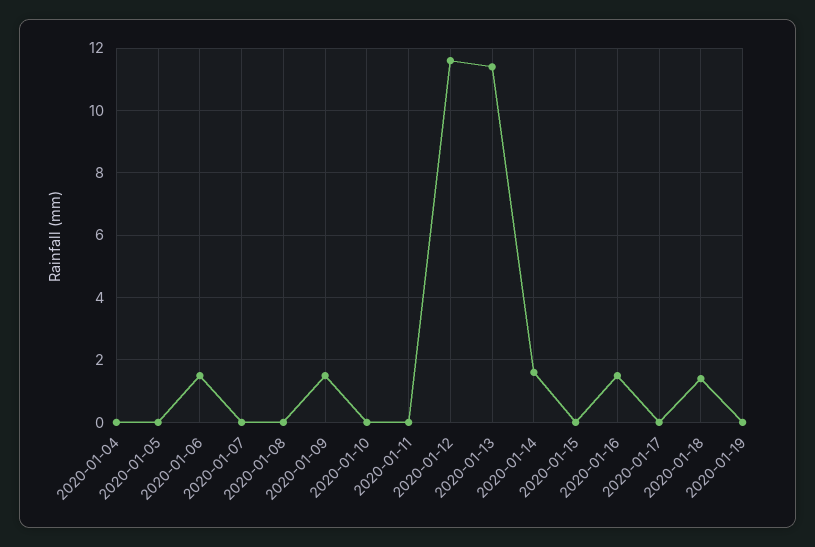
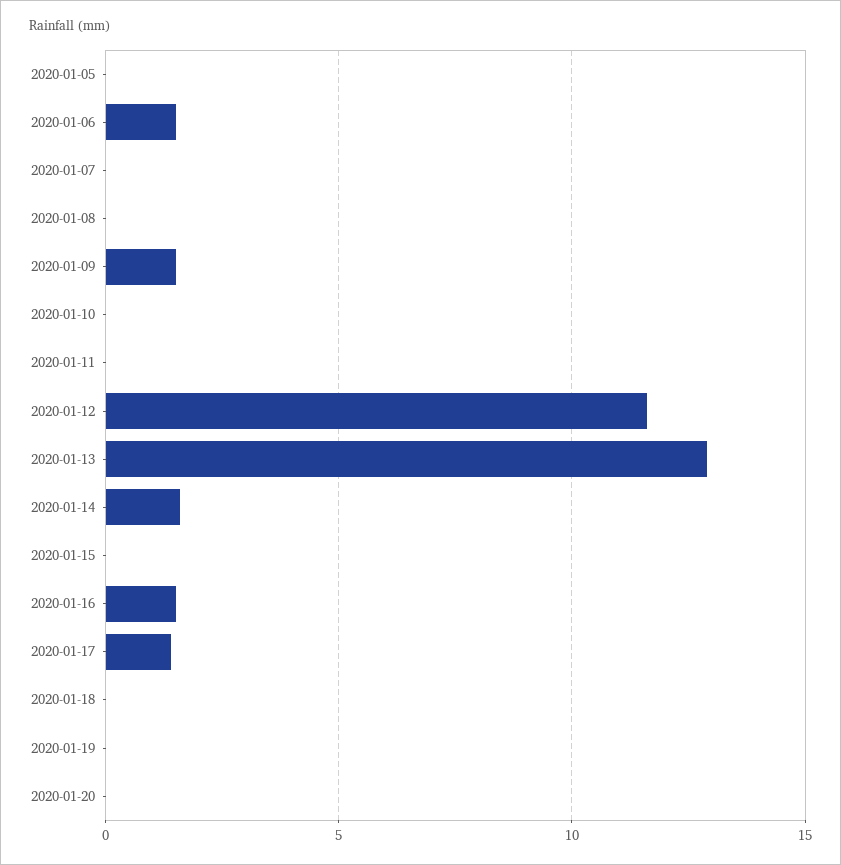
2020-01-04: 0 -> none
2020-01-13: 11.5 -> 13
2020-01-17: 0 -> 1.5
2020-01-18: 1.5 -> 0
2020-01-20: none -> 0

